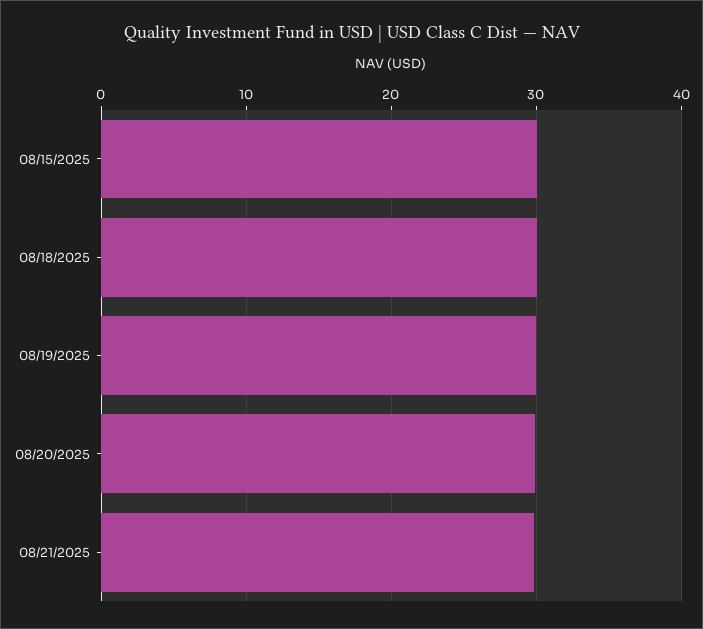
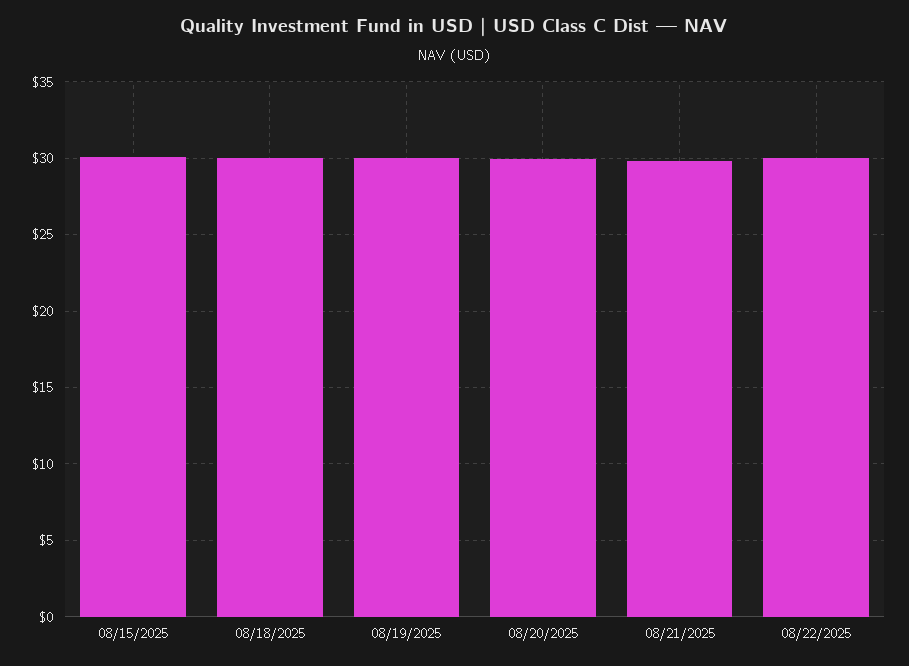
08/22/2025: none -> 30

